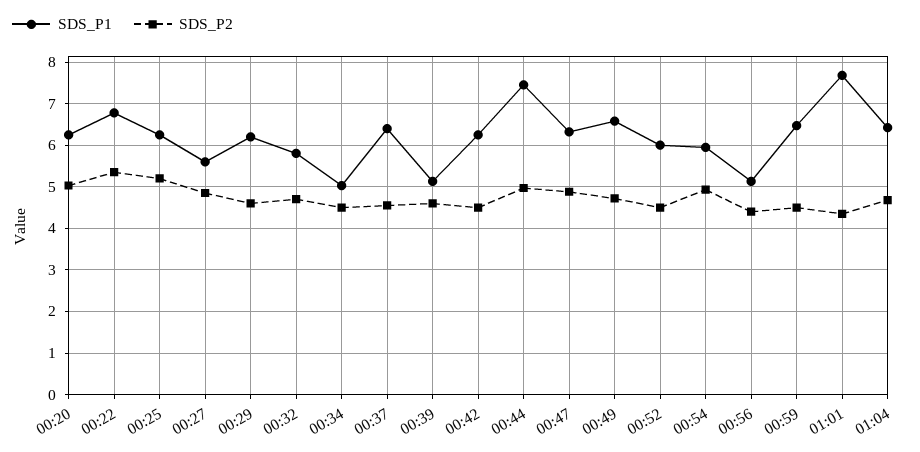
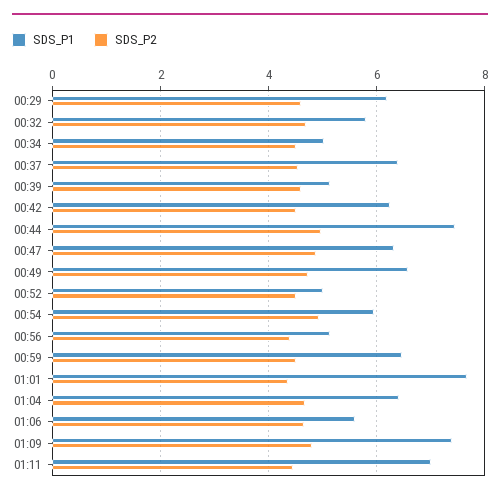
SDS_P1, 00:20: 6.2 -> none
SDS_P2, 00:20: 5 -> none
SDS_P1, 00:22: 6.8 -> none
SDS_P2, 00:22: 5.4 -> none
SDS_P1, 00:25: 6.2 -> none
SDS_P2, 00:25: 5.2 -> none
SDS_P1, 00:27: 5.6 -> none
SDS_P2, 00:27: 4.8 -> none
SDS_P1, 00:52: 6 -> 5
SDS_P1, 01:06: none -> 5.6
SDS_P2, 01:06: none -> 4.6
SDS_P1, 01:09: none -> 7.4
SDS_P2, 01:09: none -> 4.8
SDS_P1, 01:11: none -> 7
SDS_P2, 01:11: none -> 4.4

